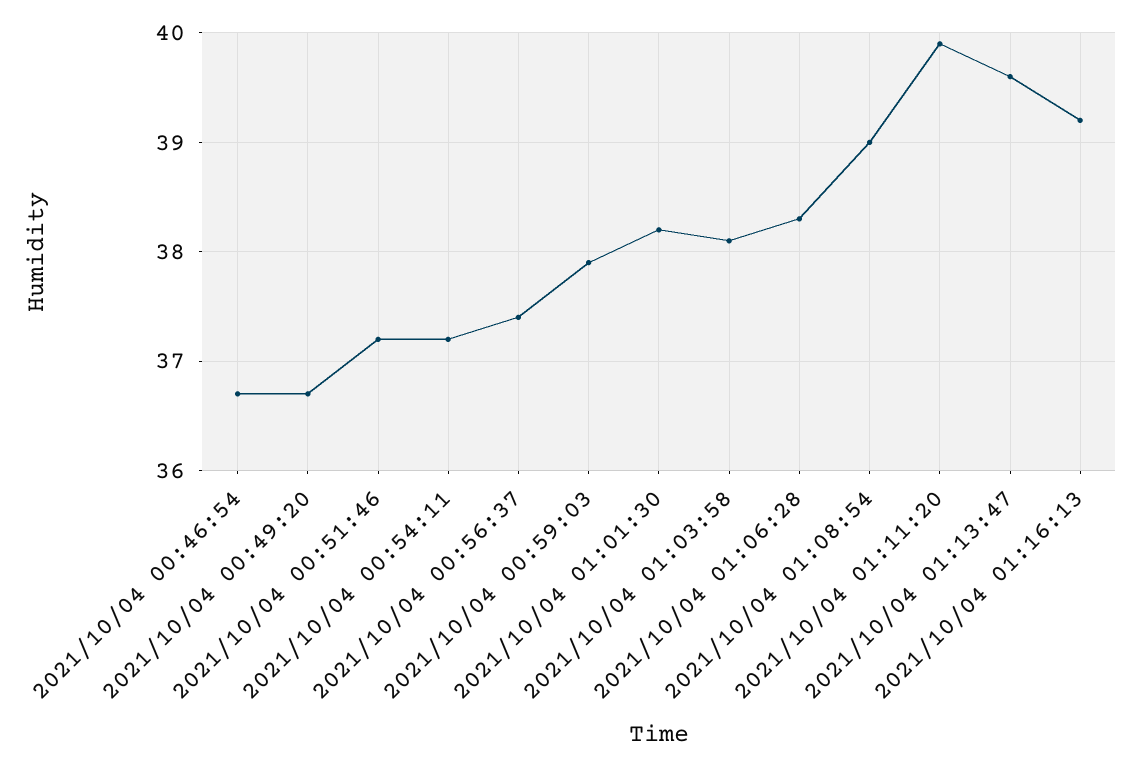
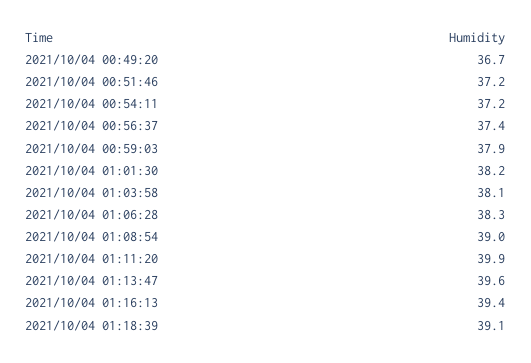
2021/10/04 00:46:54: 36.7 -> none
2021/10/04 01:16:13: 39.2 -> 39.4
2021/10/04 01:18:39: none -> 39.1

